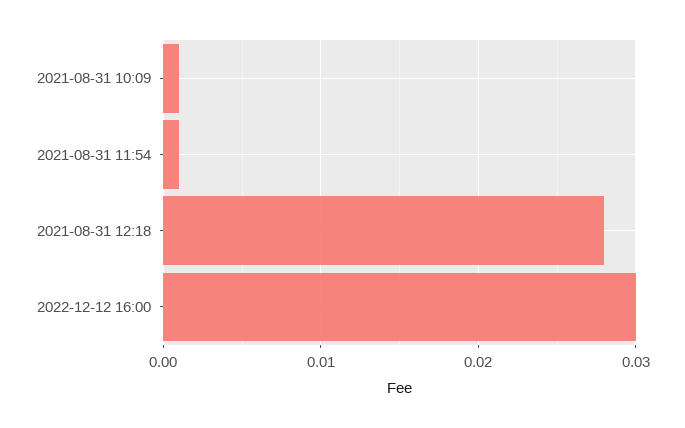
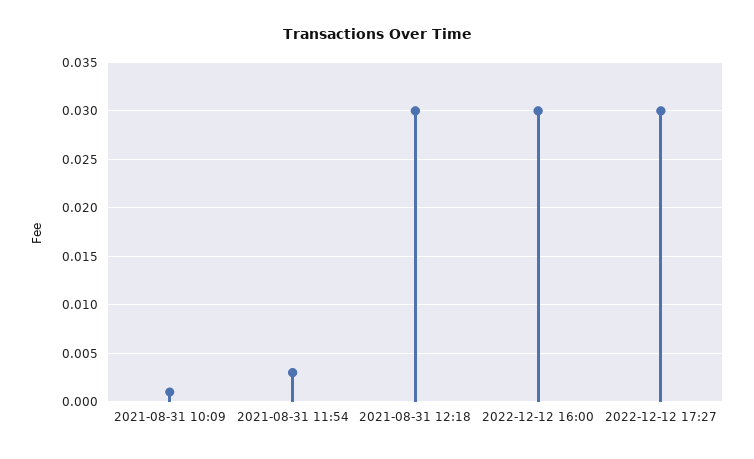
2021-08-31 11:54: 0.001 -> 0.003
2021-08-31 12:18: 0.028 -> 0.03
2022-12-12 17:27: none -> 0.03

